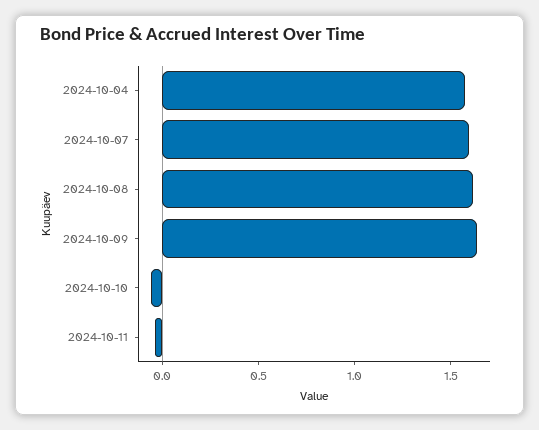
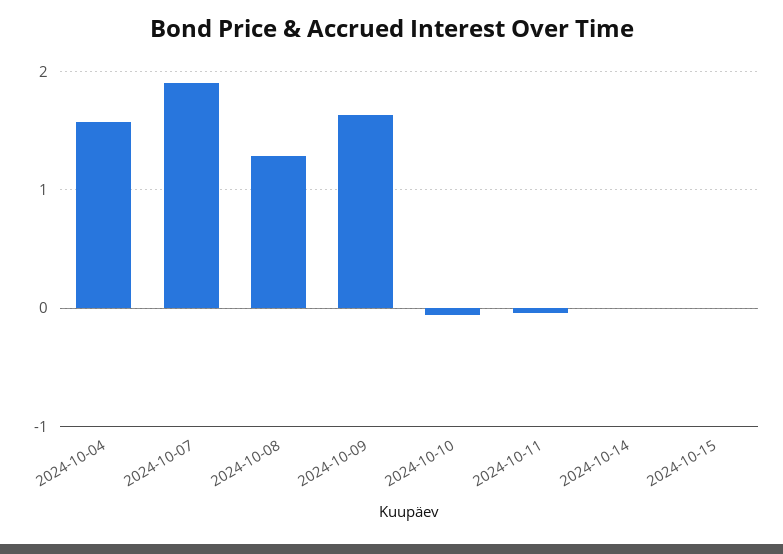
2024-10-07: 1.6 -> 1.9
2024-10-08: 1.6 -> 1.3
2024-10-14: none -> 0
2024-10-15: none -> 0

